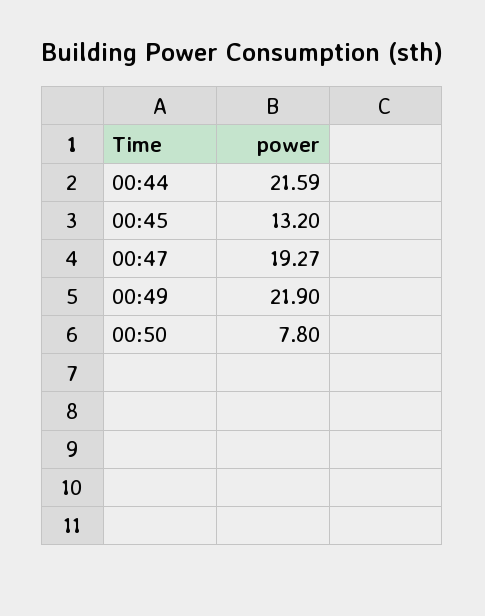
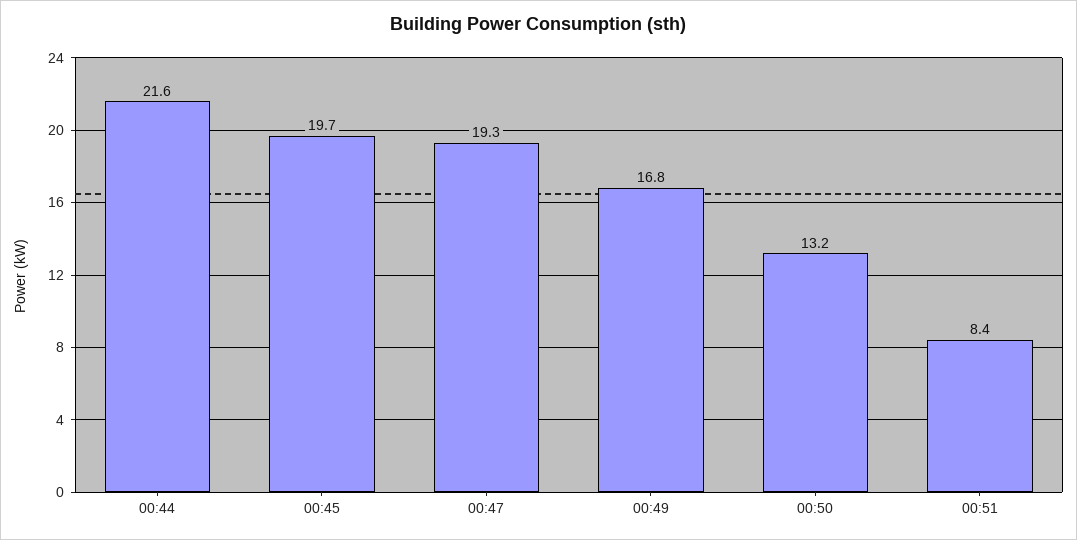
00:45: 13.2 -> 19.7
00:49: 21.9 -> 16.8
00:50: 7.8 -> 13.2
00:51: none -> 8.4

